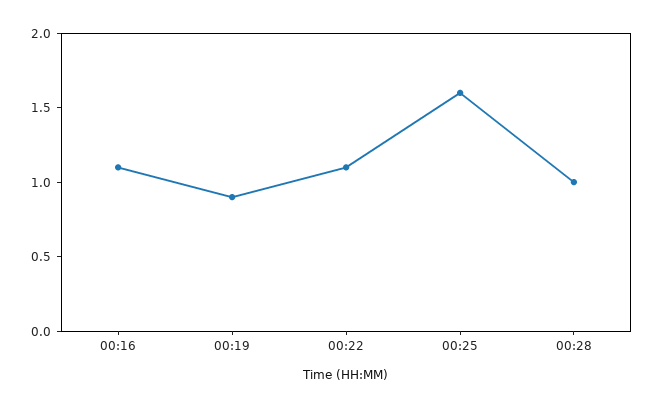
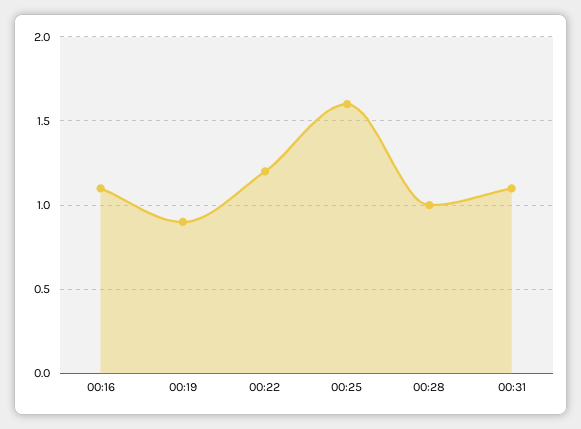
00:22: 1.1 -> 1.2
00:31: none -> 1.1

